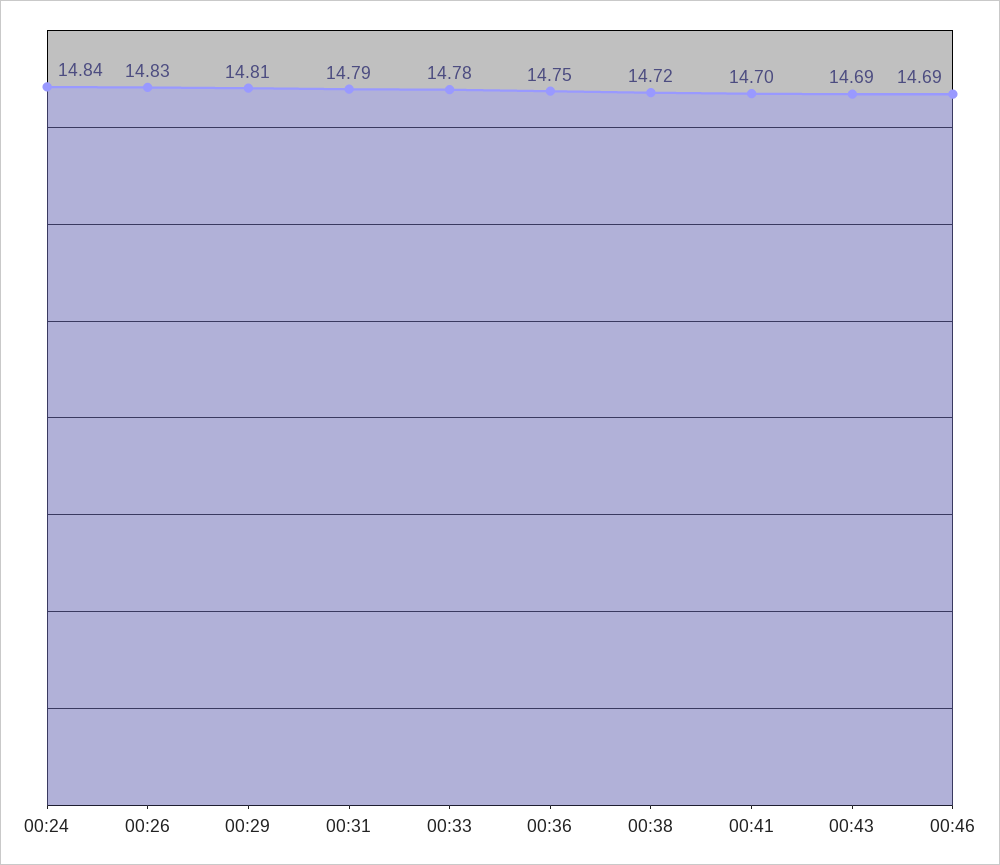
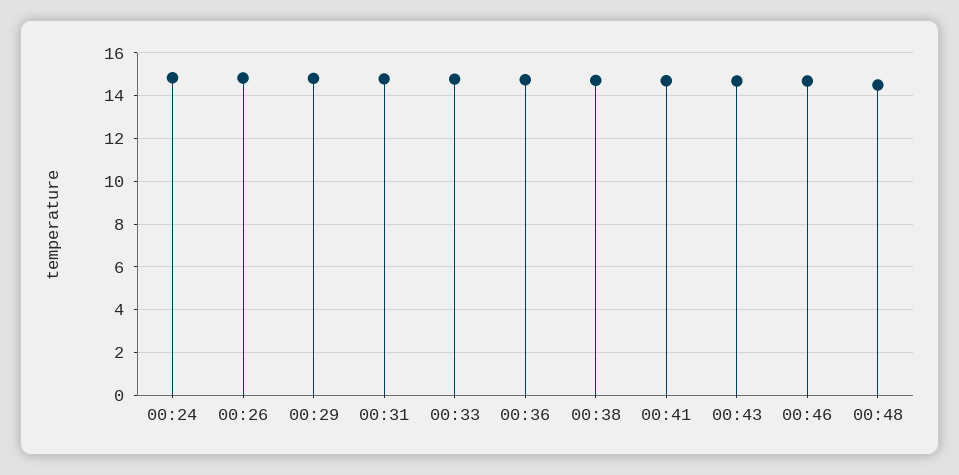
00:48: none -> 14.5

